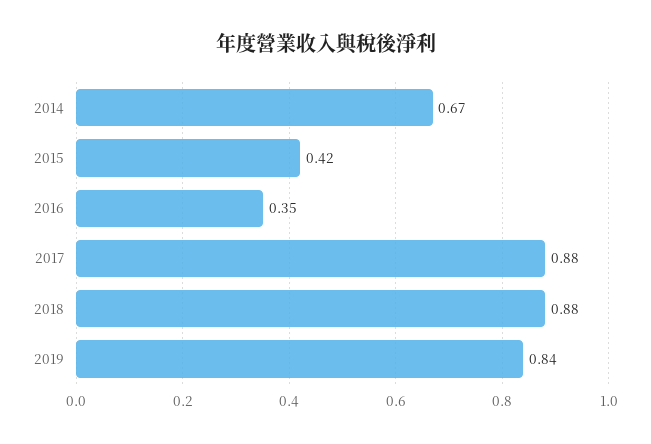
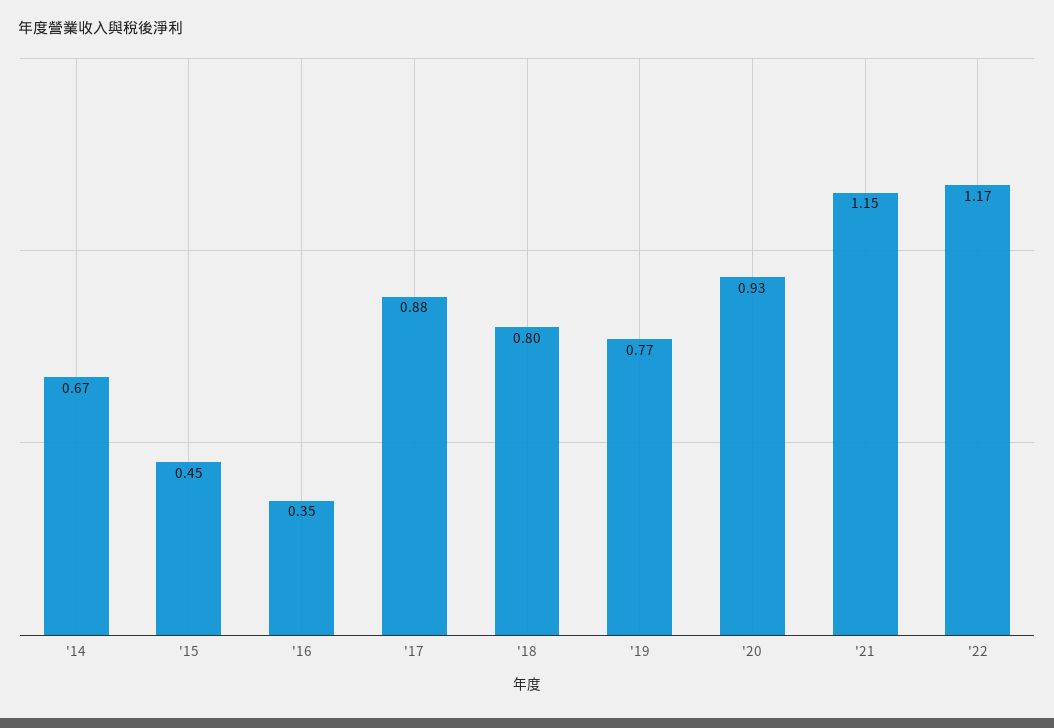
2015: 0.42 -> 0.45
2018: 0.88 -> 0.8
2019: 0.84 -> 0.77
'20: none -> 0.93
'21: none -> 1.15
'22: none -> 1.17

